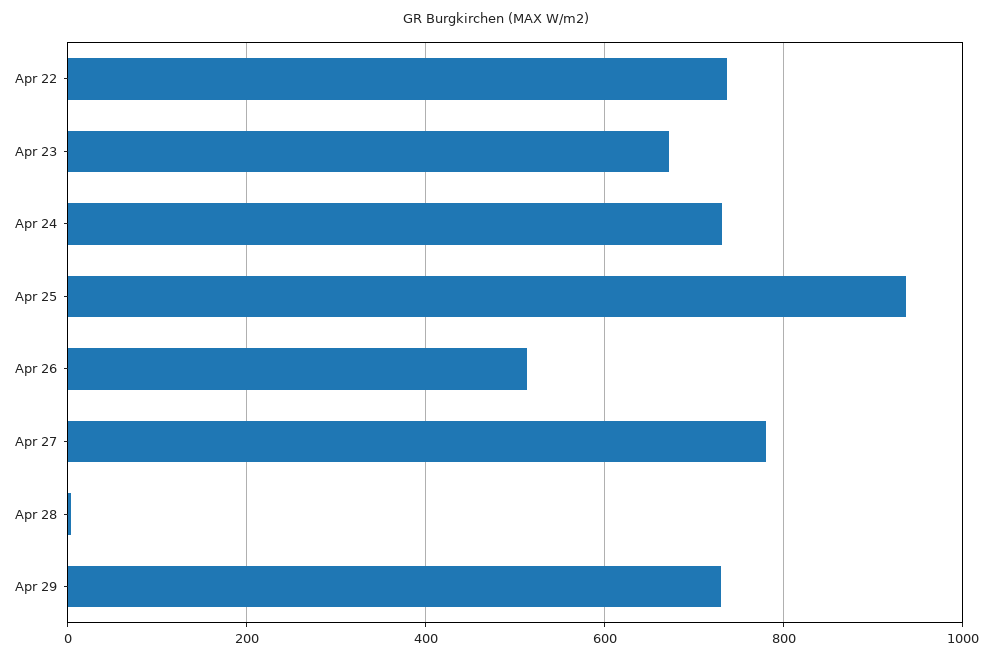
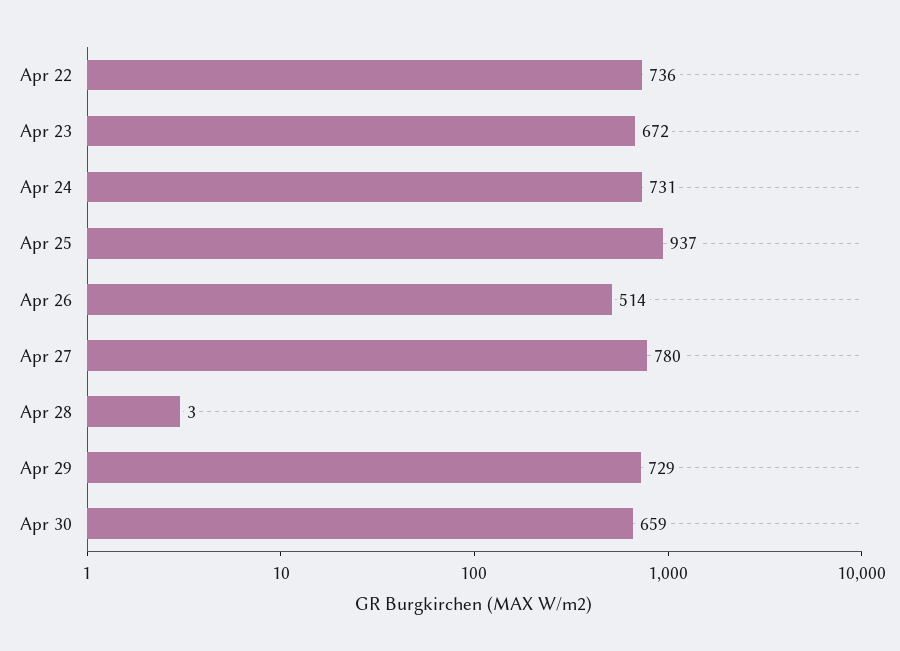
Apr 30: none -> 659

